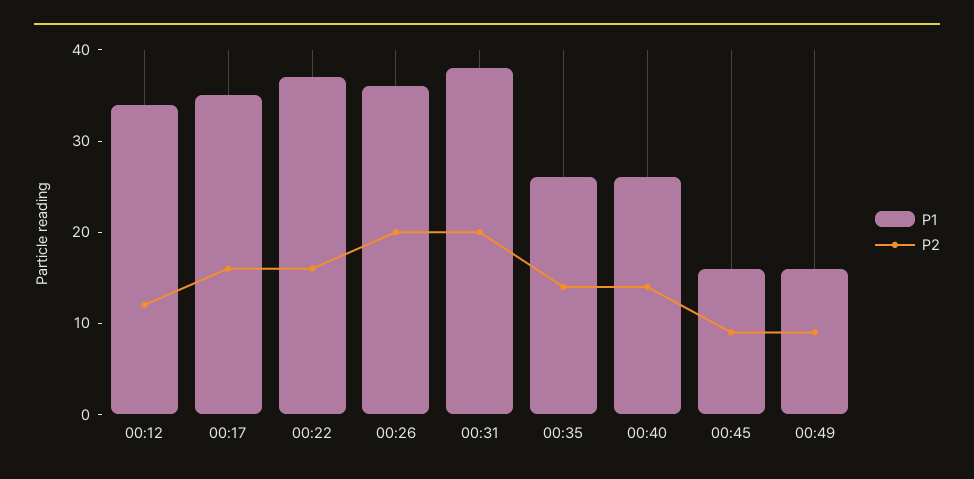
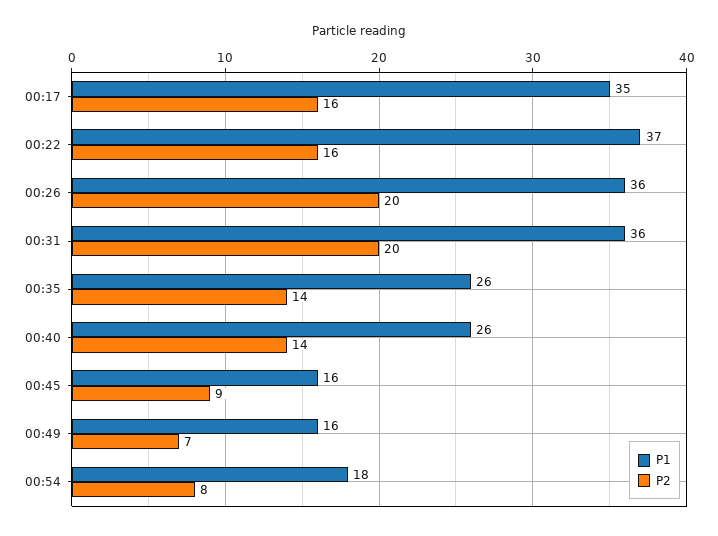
P1, 00:12: 34 -> none
P2, 00:12: 12 -> none
P1, 00:31: 38 -> 36
P2, 00:49: 9 -> 7
P1, 00:54: none -> 18
P2, 00:54: none -> 8

